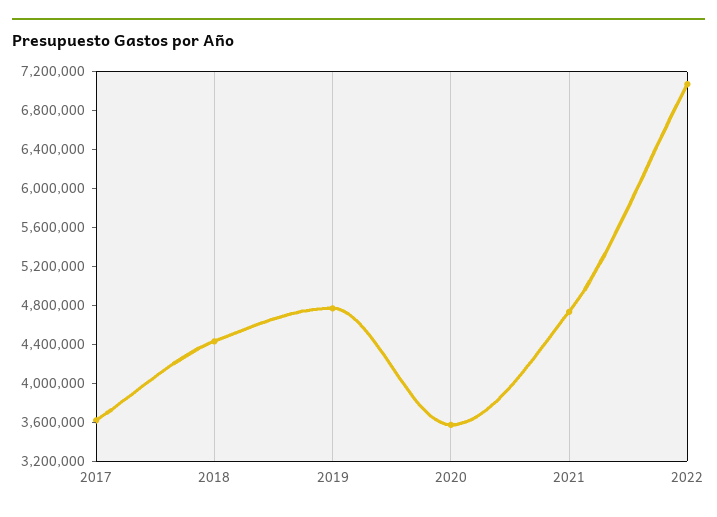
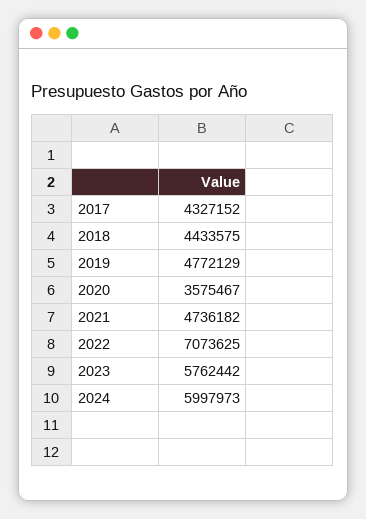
2017: 3600000 -> 4327152
2023: none -> 5762442
2024: none -> 5997973

